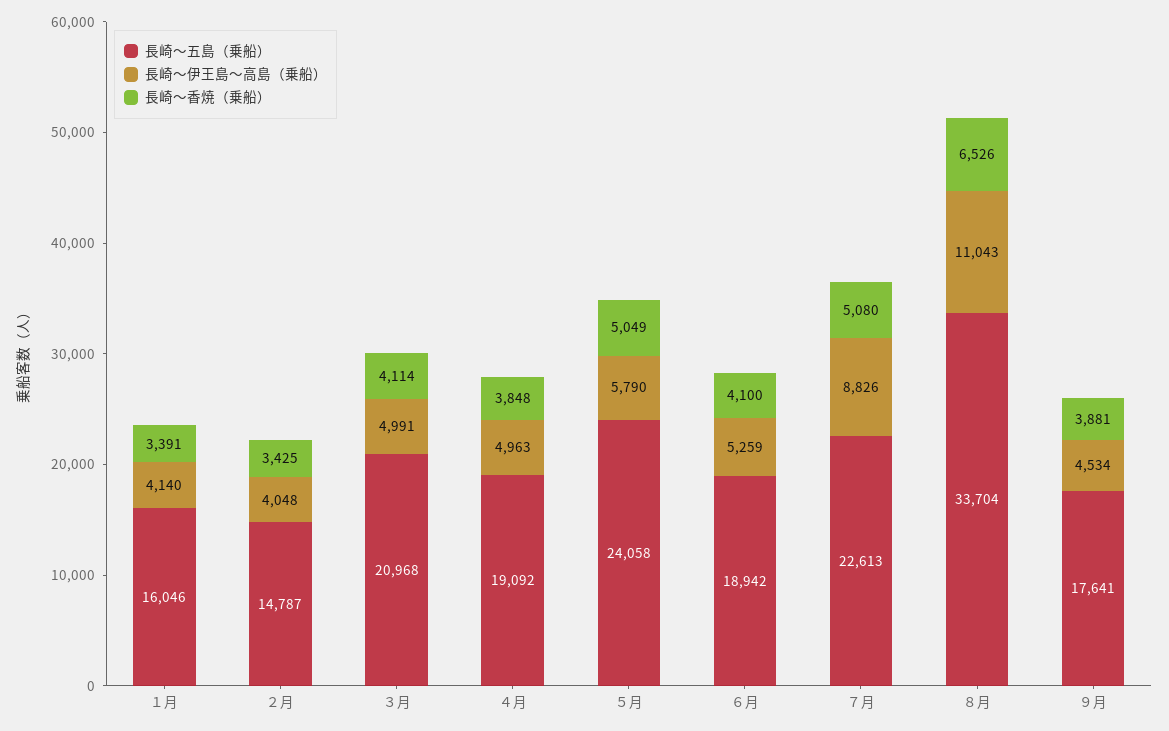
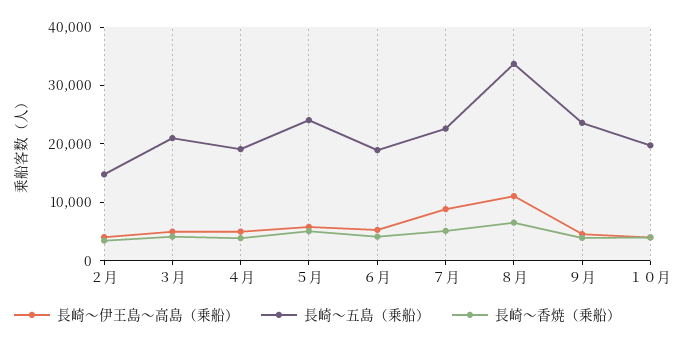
長崎～五島（乗船）, １月: 16046 -> none
長崎～伊王島～高島（乗船）, １月: 4140 -> none
長崎～香焼（乗船）, １月: 3391 -> none
長崎～五島（乗船）, ９月: 17641 -> 24000
長崎～伊王島～高島（乗船）, １０月: none -> 4000
長崎～五島（乗船）, １０月: none -> 20000
長崎～香焼（乗船）, １０月: none -> 4000

